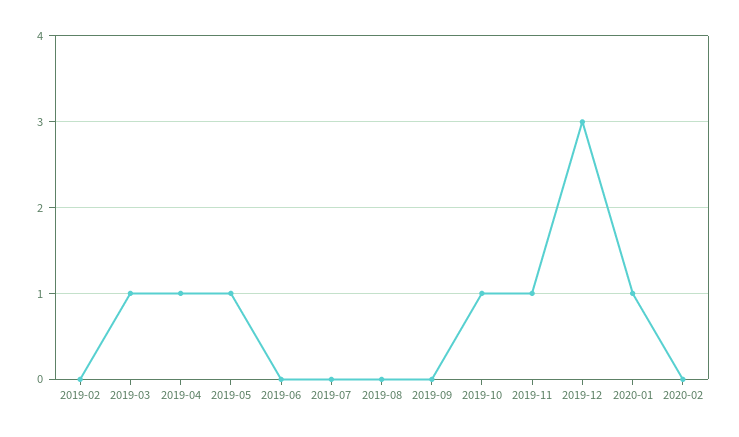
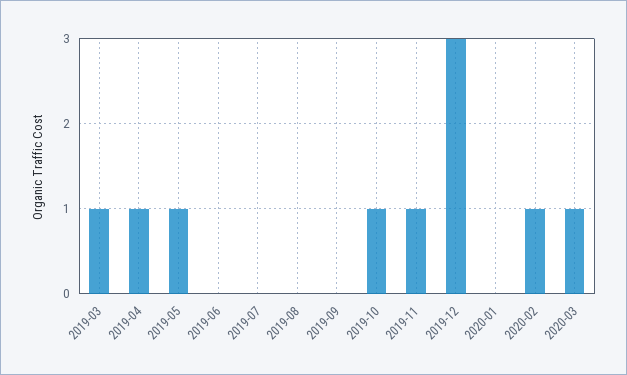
2019-02: 0 -> none
2020-01: 1 -> 0
2020-02: 0 -> 1
2020-03: none -> 1

